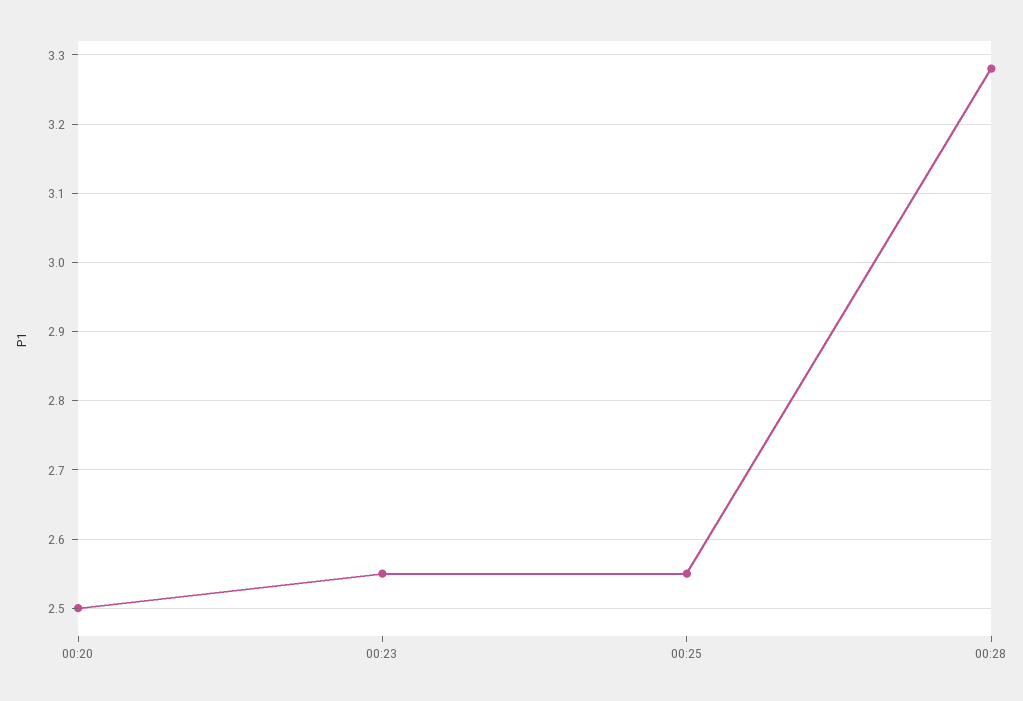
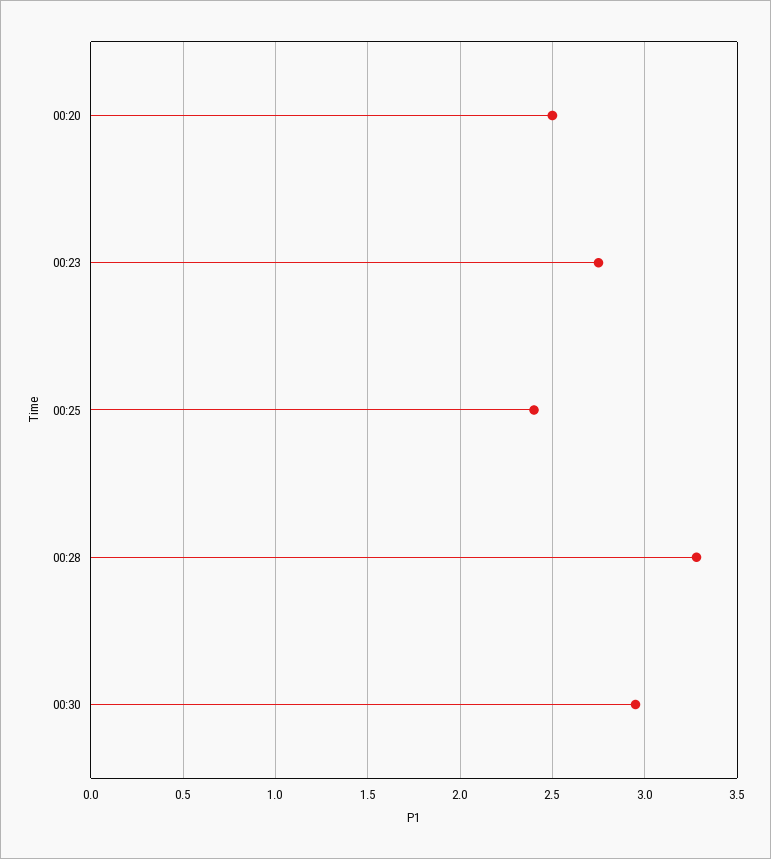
00:23: 2.55 -> 2.75
00:25: 2.55 -> 2.4
00:30: none -> 2.95

